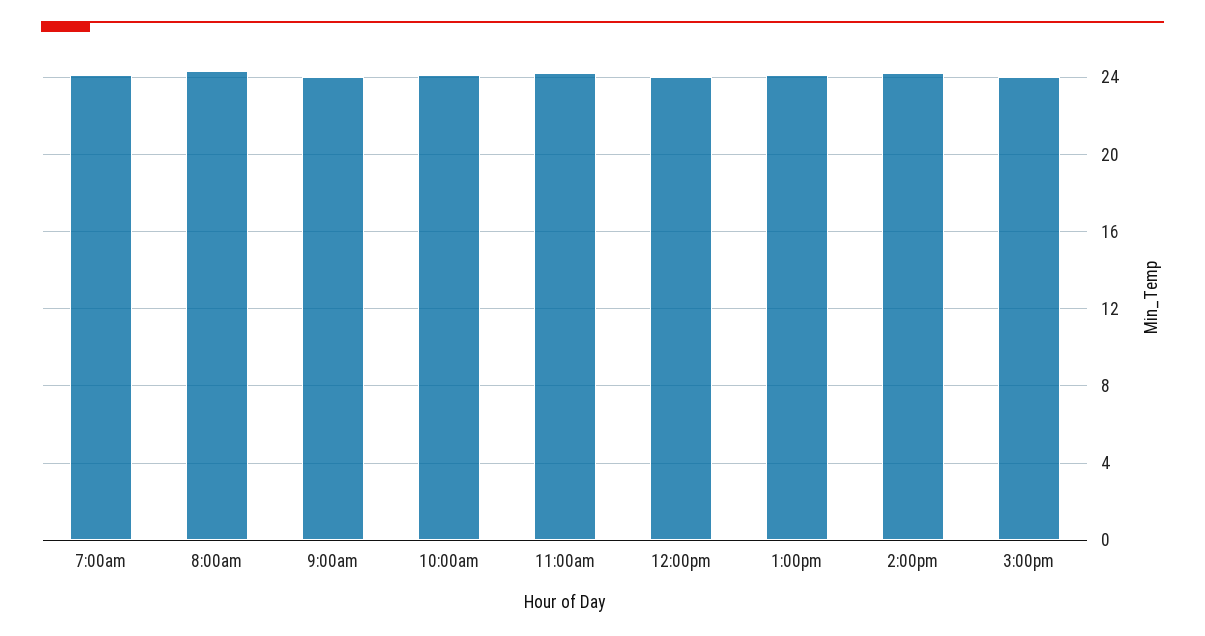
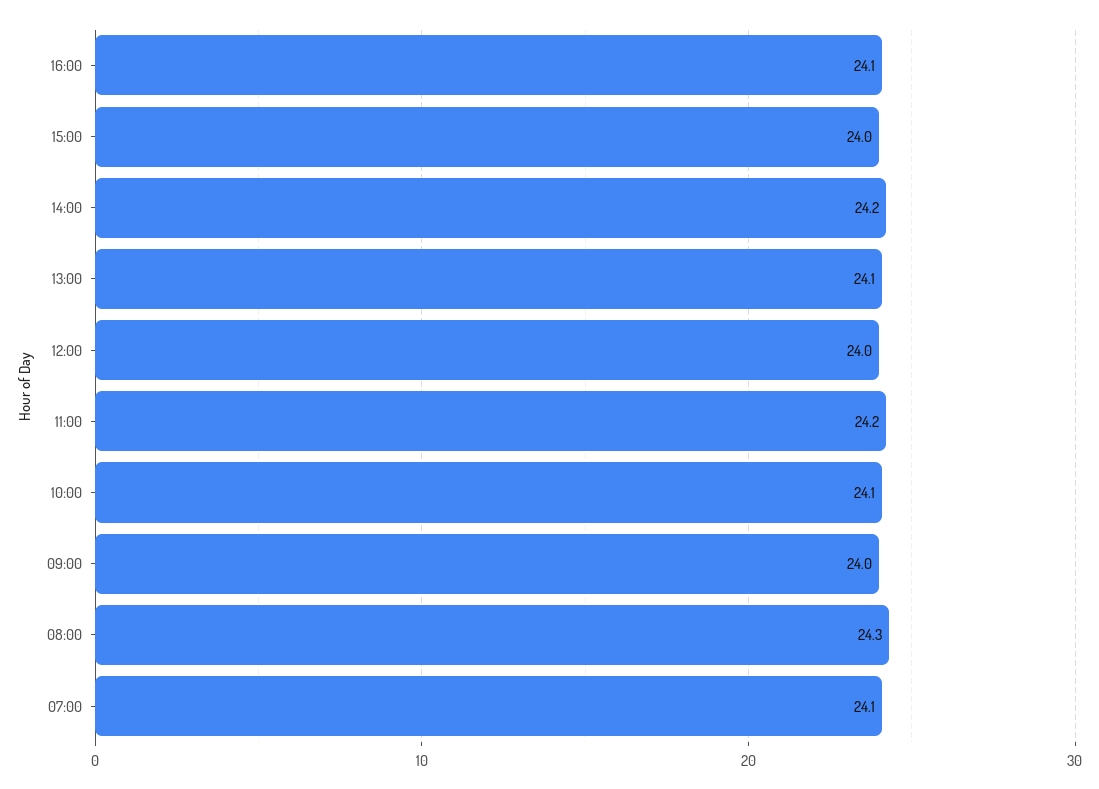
16:00: none -> 24.1

